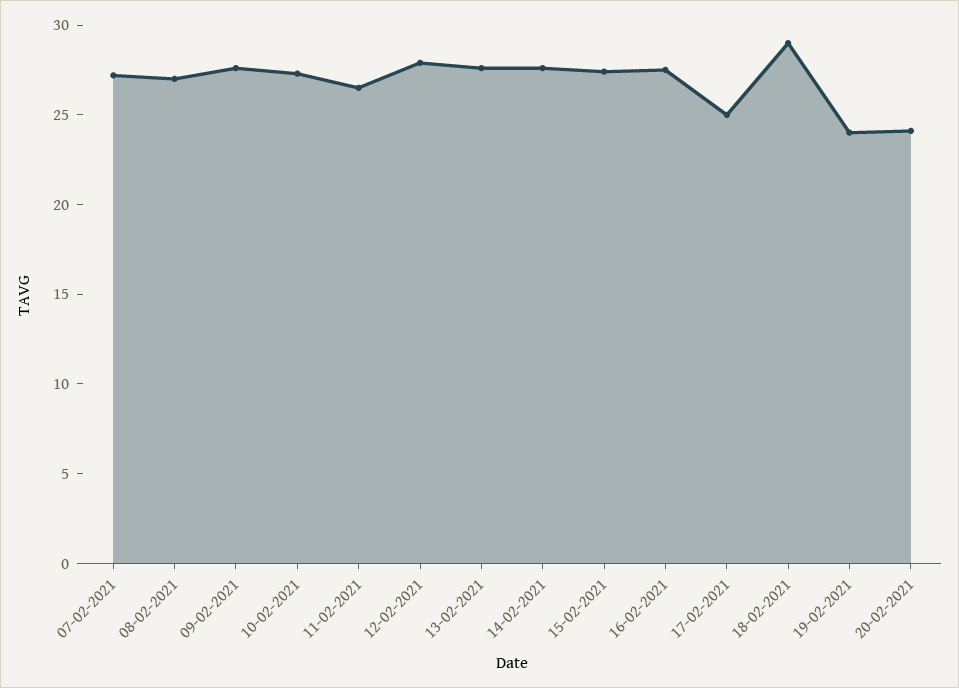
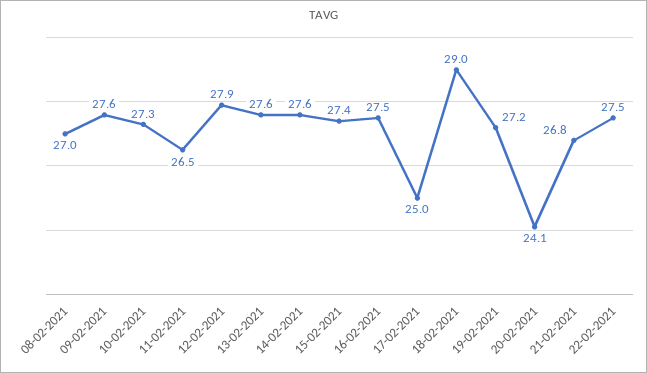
07-02-2021: 27 -> none
19-02-2021: 24 -> 27.2
21-02-2021: none -> 26.8
22-02-2021: none -> 27.5

